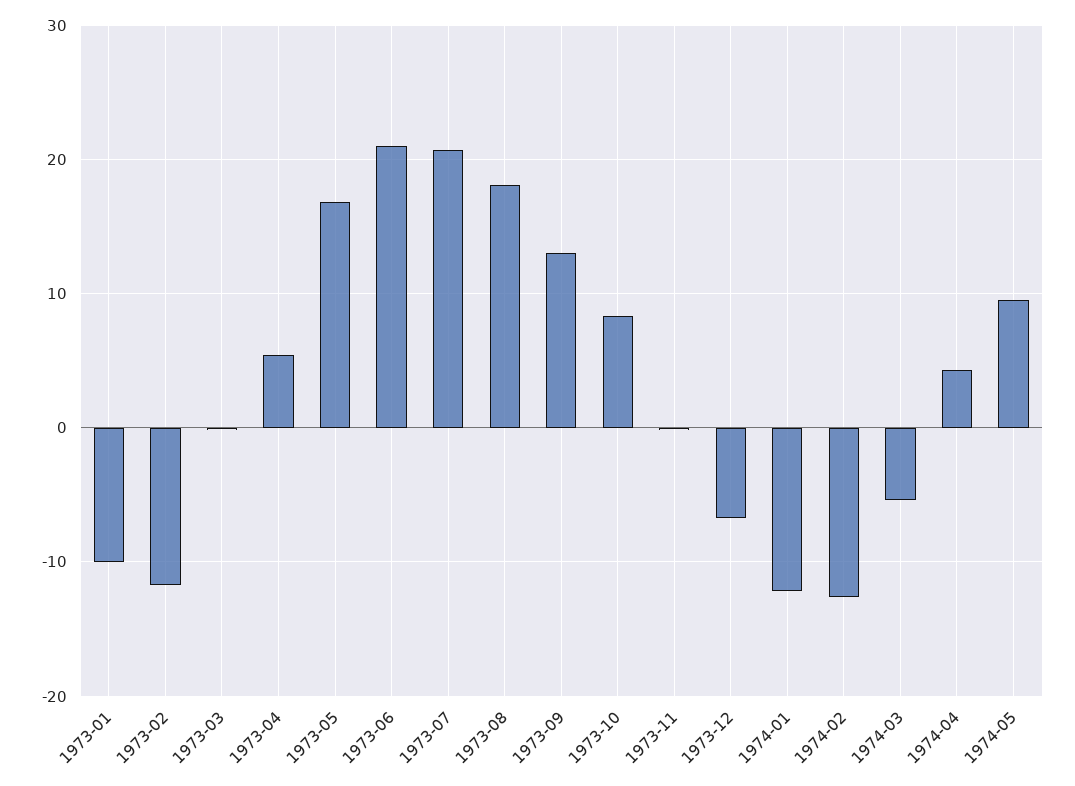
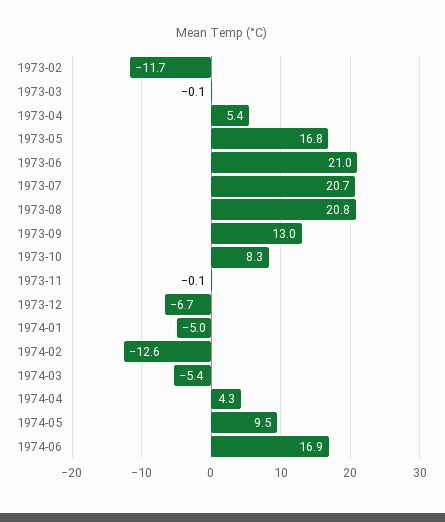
1973-01: -10 -> none
1973-08: 18 -> 20.8
1974-01: -12 -> -5
1974-06: none -> 16.9

